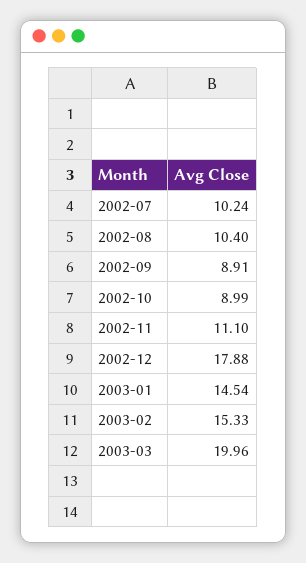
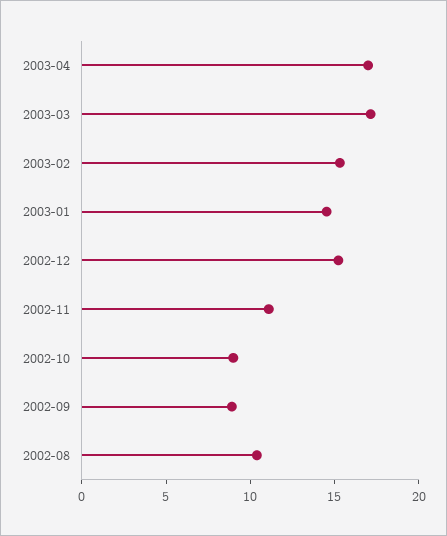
2002-07: 10.24 -> none
2002-12: 17.88 -> 15
2003-03: 19.96 -> 17
2003-04: none -> 17

